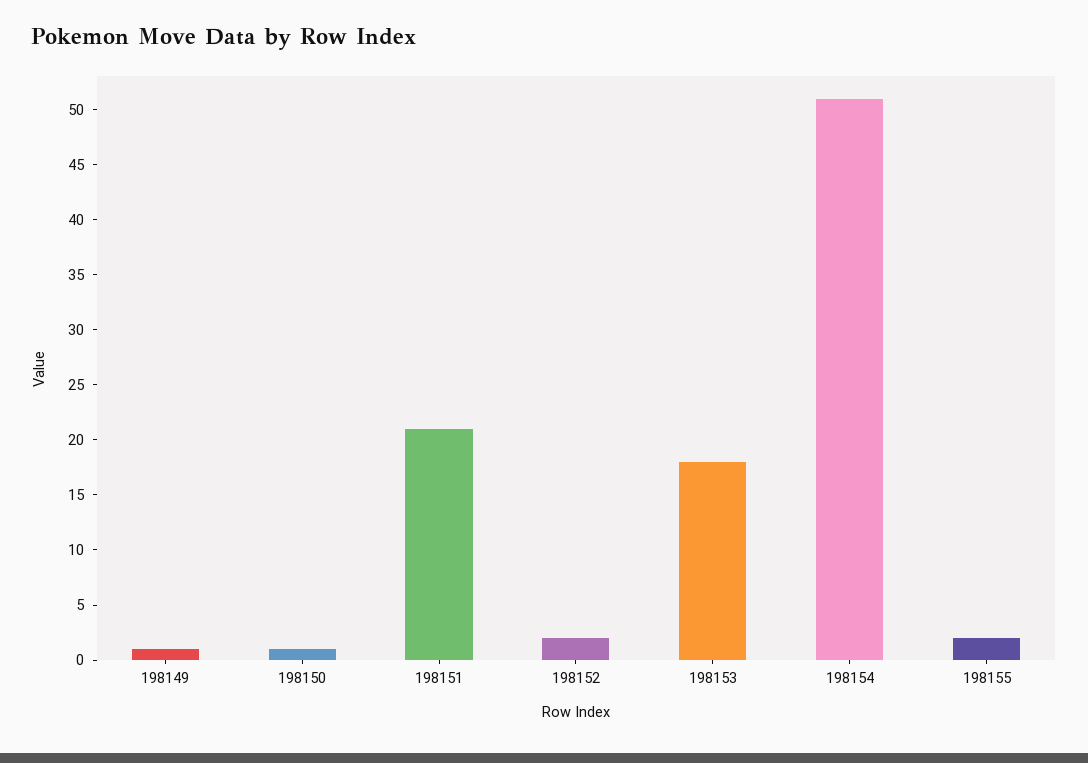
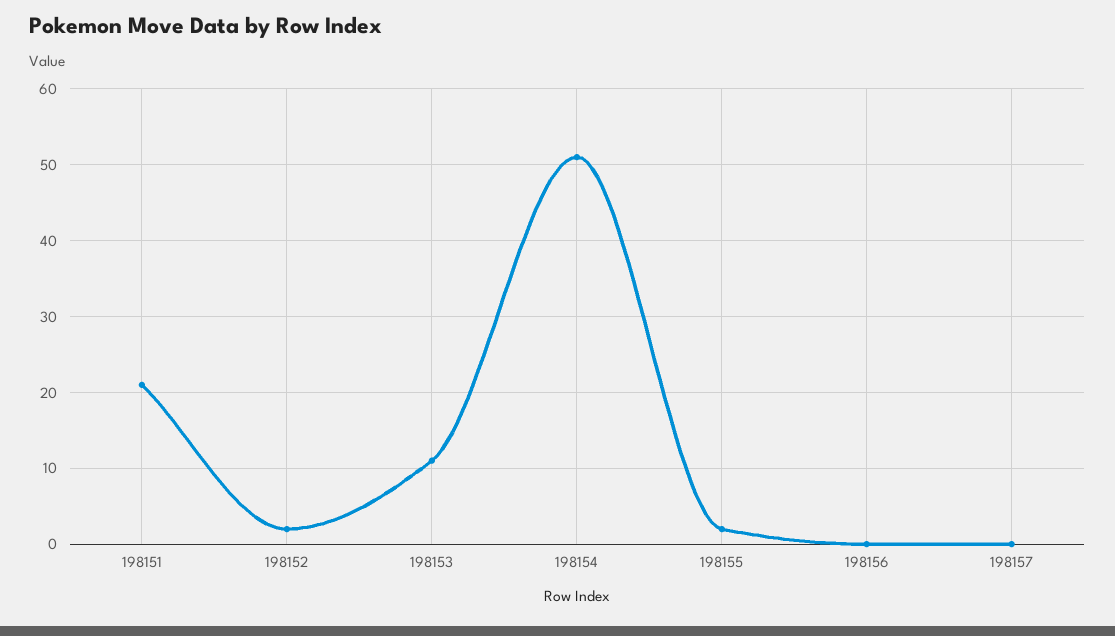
198149: 1 -> none
198150: 1 -> none
198153: 18 -> 11
198156: none -> 0
198157: none -> 0

